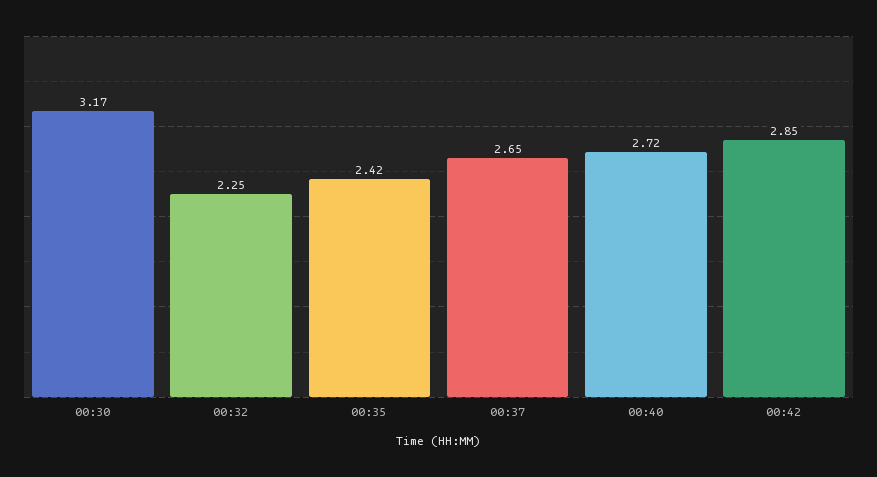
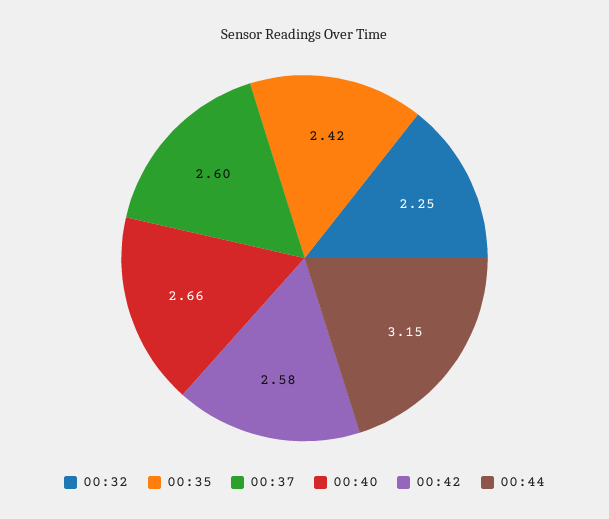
00:30: 3.17 -> none
00:37: 2.65 -> 2.6
00:40: 2.72 -> 2.66
00:42: 2.85 -> 2.58
00:44: none -> 3.15

